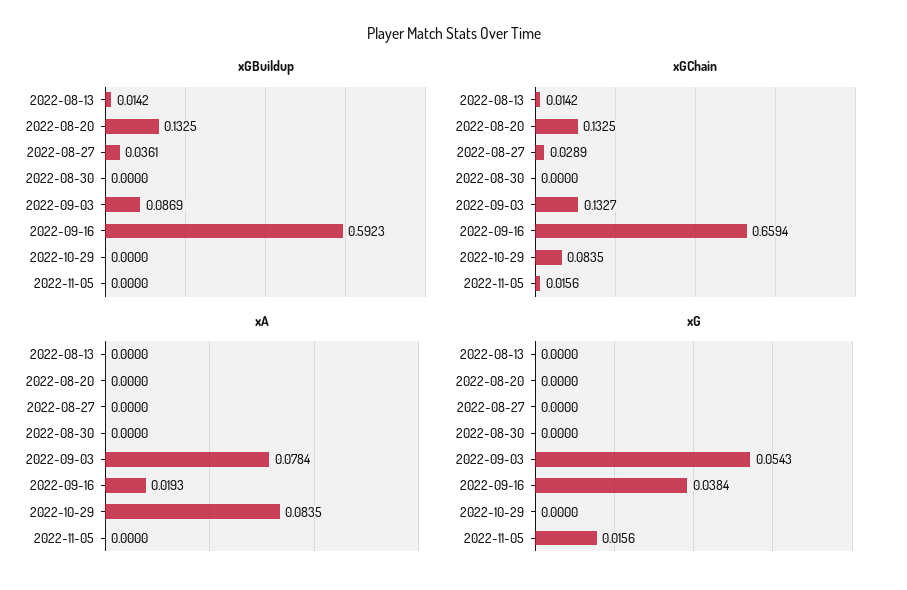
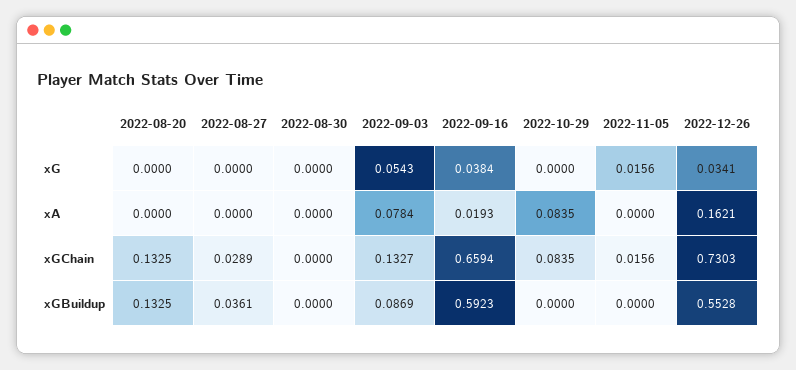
xGBuildup, 2022-08-13: 0.0142 -> none
xGChain, 2022-08-13: 0.0142 -> none
xA, 2022-08-13: 0 -> none
xG, 2022-08-13: 0 -> none
xG, 2022-12-26: none -> 0.0341
xA, 2022-12-26: none -> 0.1621
xGChain, 2022-12-26: none -> 0.7303
xGBuildup, 2022-12-26: none -> 0.5528

